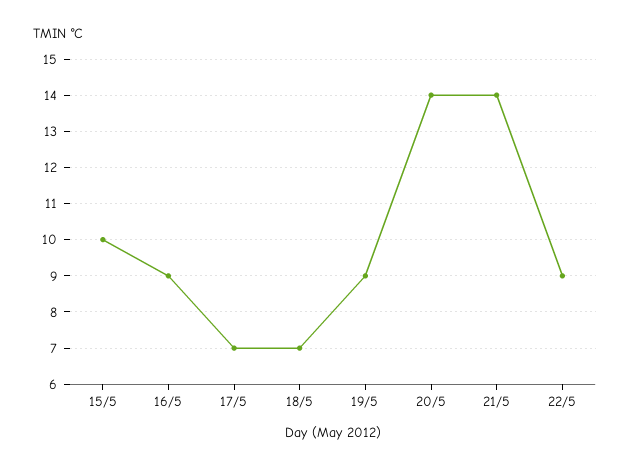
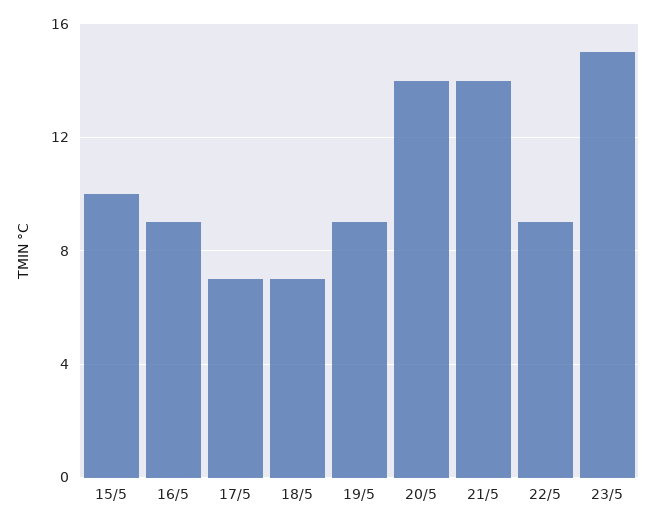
23/5: none -> 15

